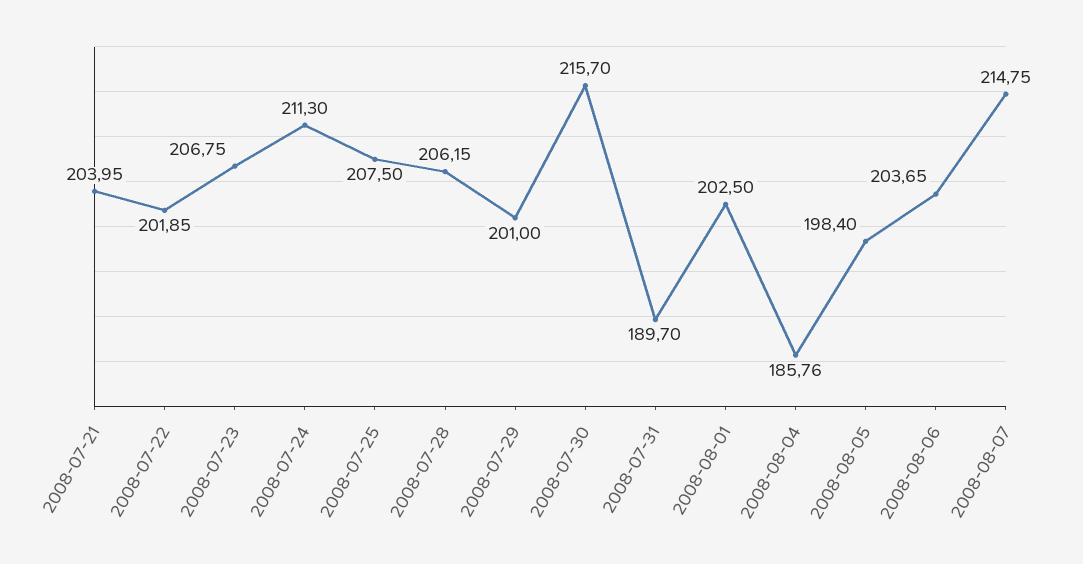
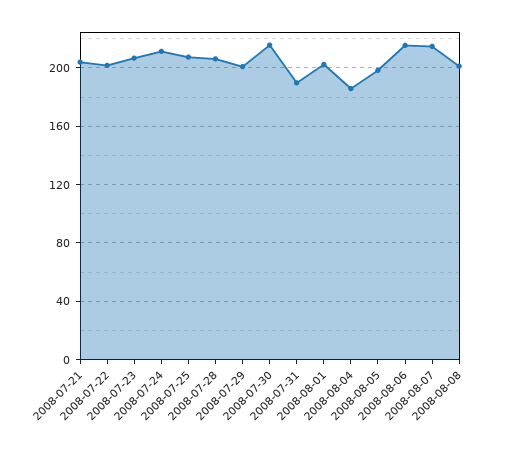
2008-08-06: 203.65 -> 215
2008-08-08: none -> 200

